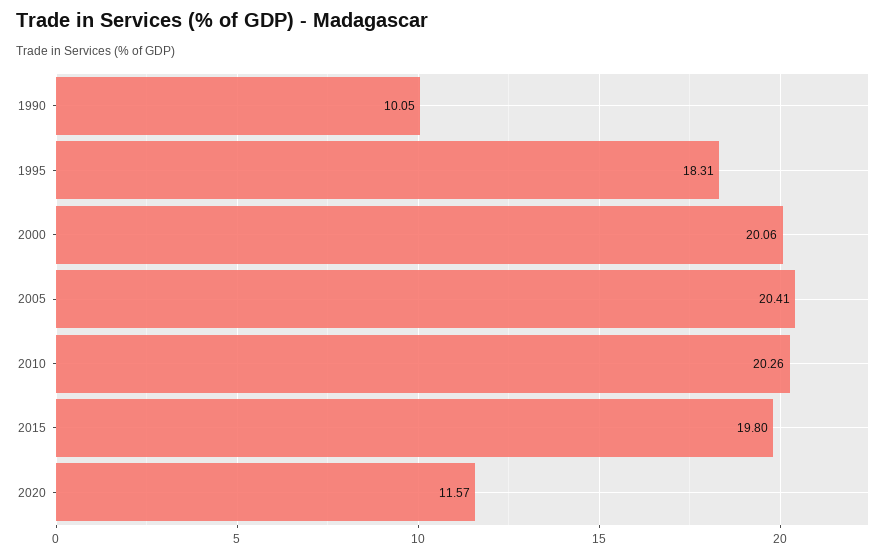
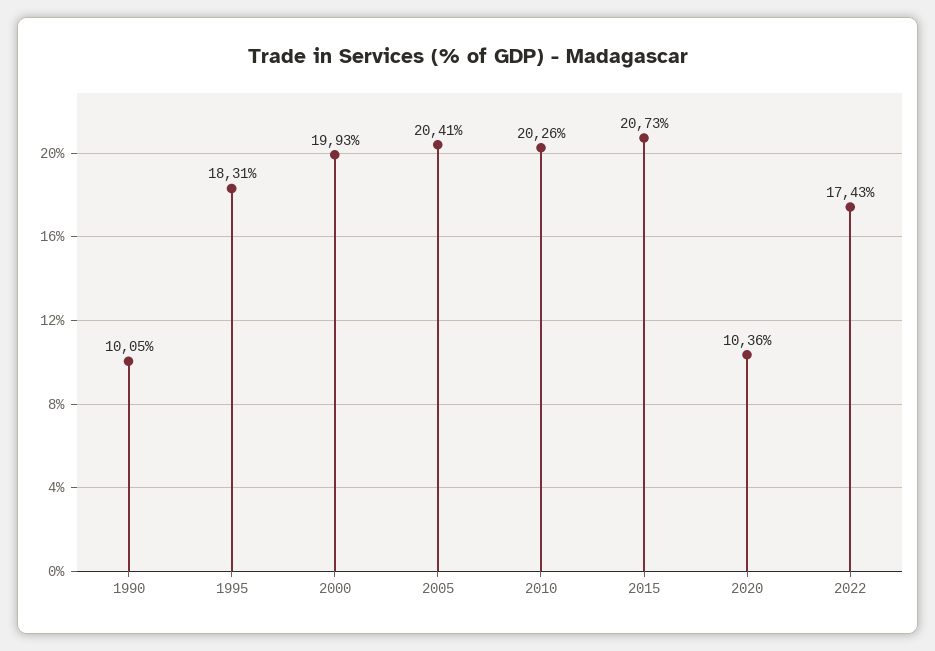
2000: 20.06 -> 19.93
2015: 19.8 -> 20.73
2020: 11.57 -> 10.36
2022: none -> 17.43

